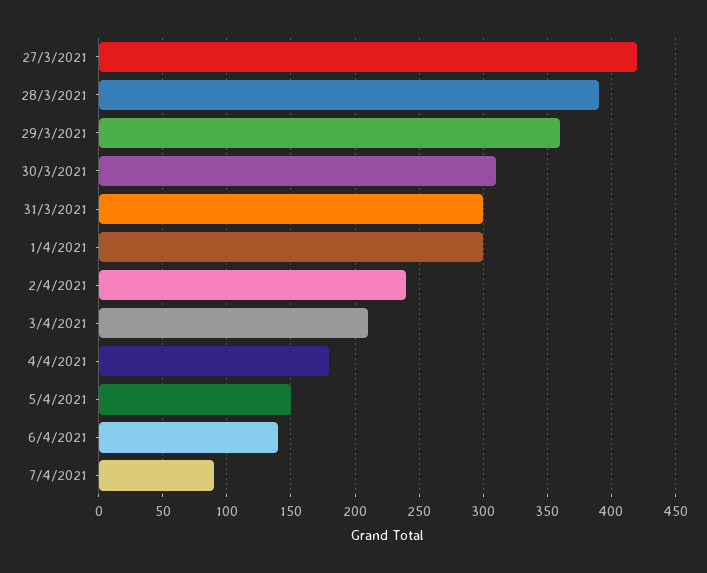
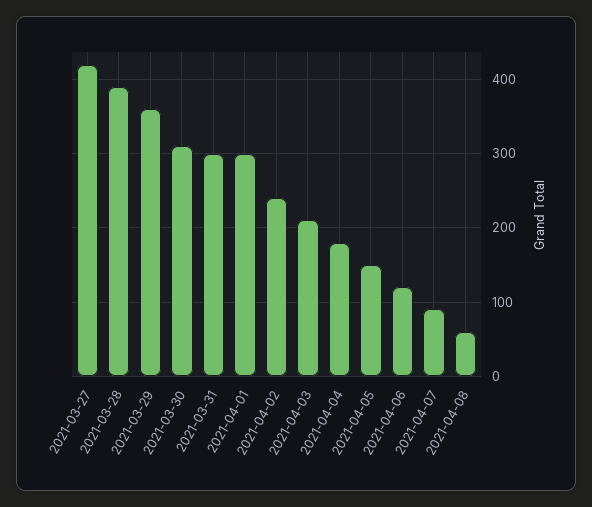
6/4/2021: 140 -> 120
2021-04-08: none -> 60

